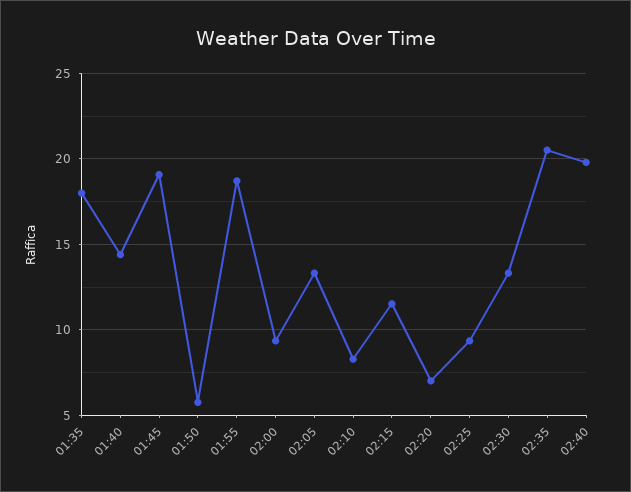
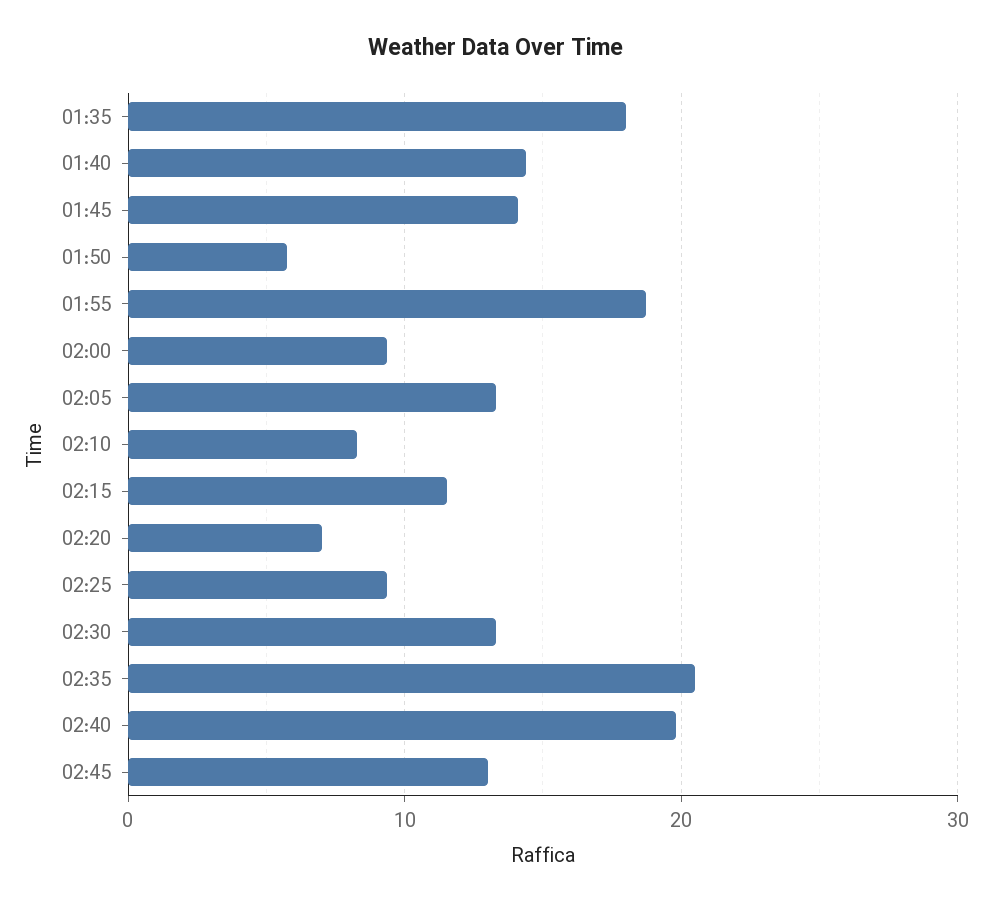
01:45: 19 -> 14
02:45: none -> 13

